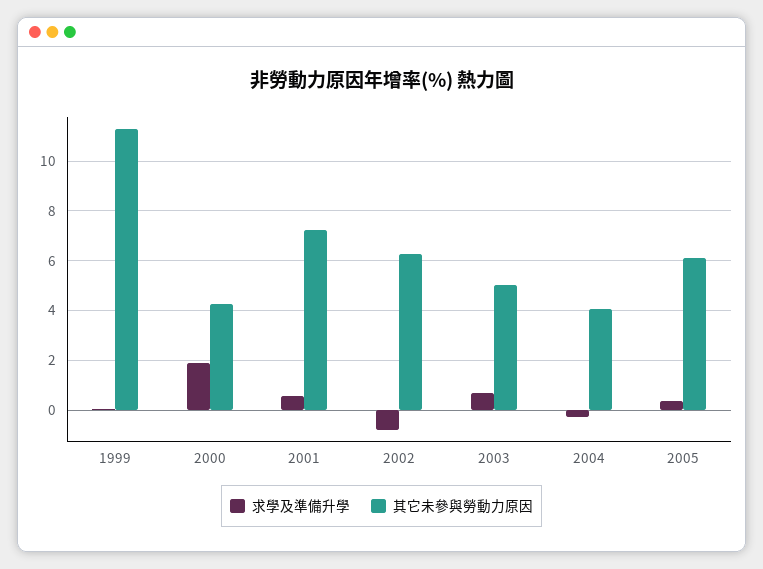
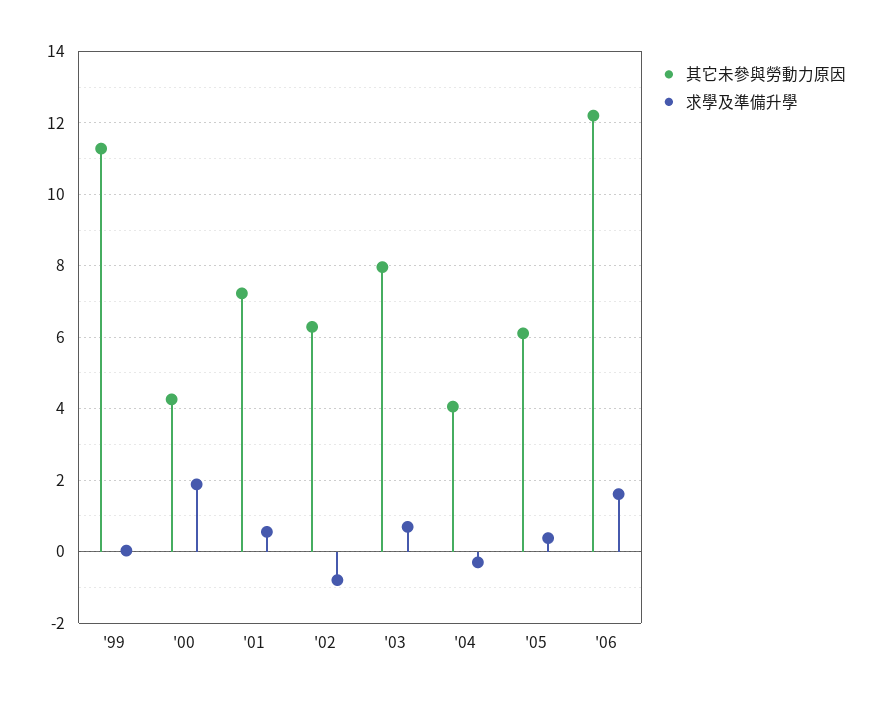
其它未參與勞動力原因, 2003: 5 -> 8
其它未參與勞動力原因, '06: none -> 12.2
求學及準備升學, '06: none -> 1.6

